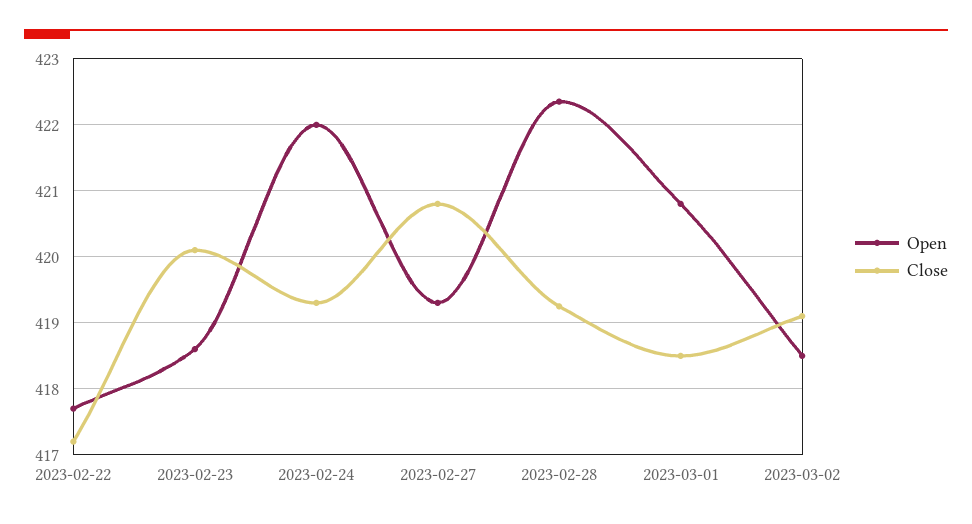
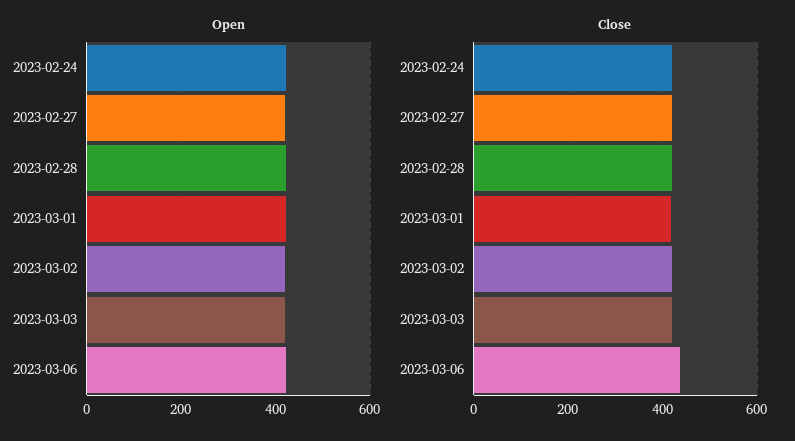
Open, 2023-02-22: 417.7 -> none
Close, 2023-02-22: 417.2 -> none
Open, 2023-02-23: 418.6 -> none
Close, 2023-02-23: 420.1 -> none
Open, 2023-03-03: none -> 420
Open, 2023-03-06: none -> 420
Close, 2023-03-03: none -> 420
Close, 2023-03-06: none -> 440

